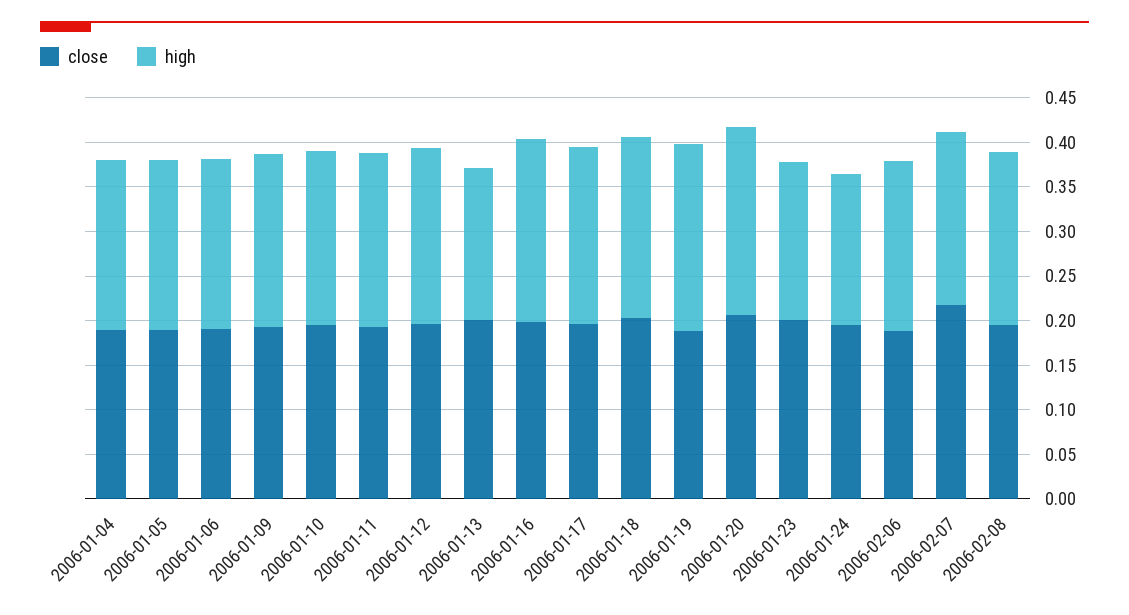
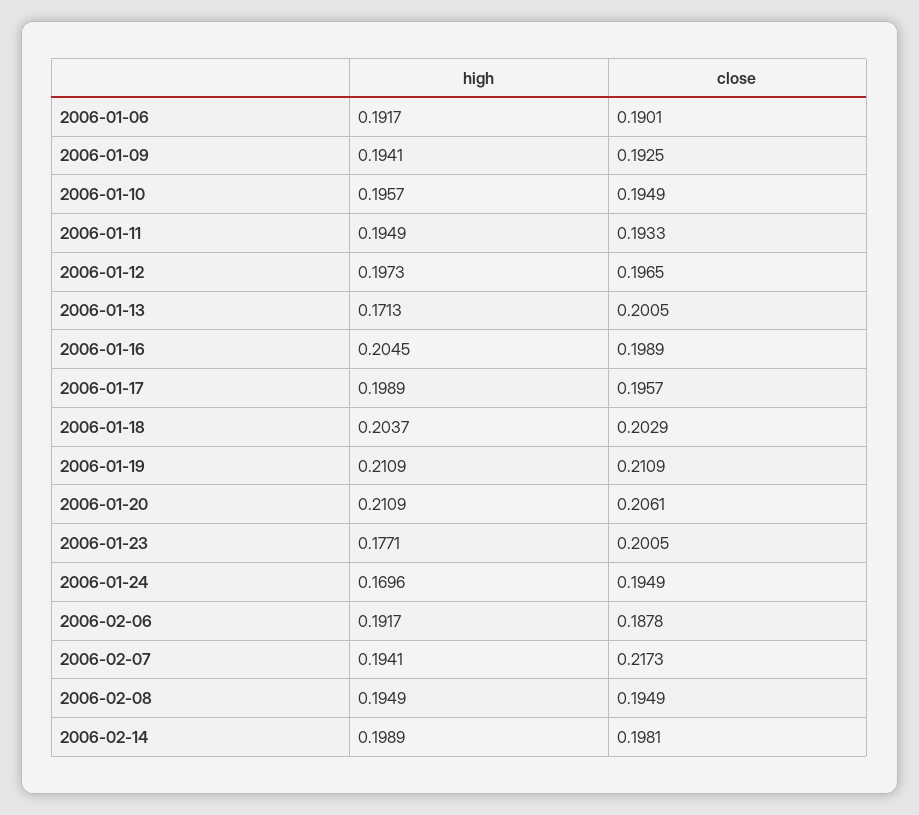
close, 2006-01-04: 0.19 -> none
high, 2006-01-04: 0.19 -> none
close, 2006-01-05: 0.19 -> none
high, 2006-01-05: 0.19 -> none
close, 2006-01-19: 0.19 -> 0.2109
high, 2006-02-14: none -> 0.1989
close, 2006-02-14: none -> 0.1981

